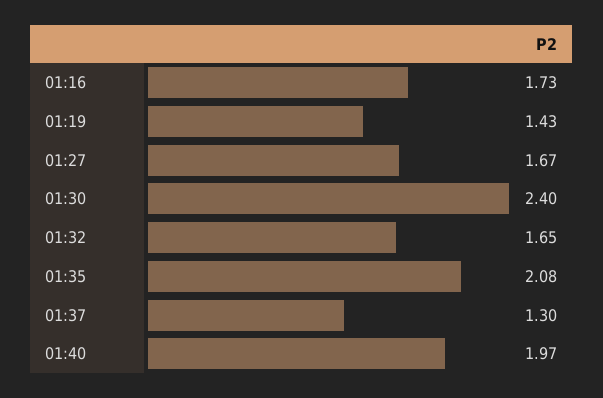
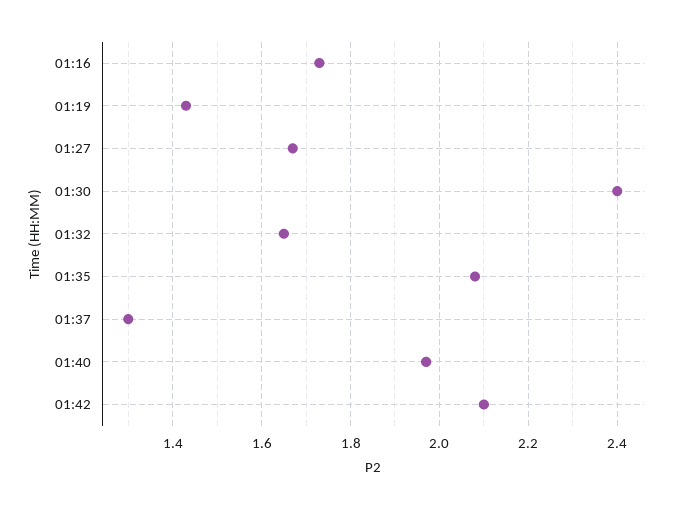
01:42: none -> 2.1

